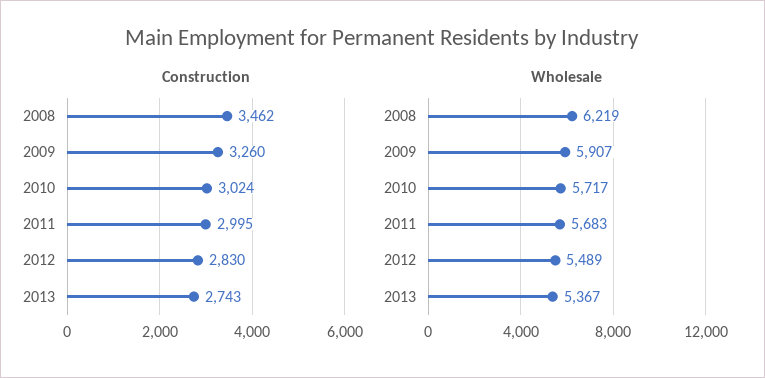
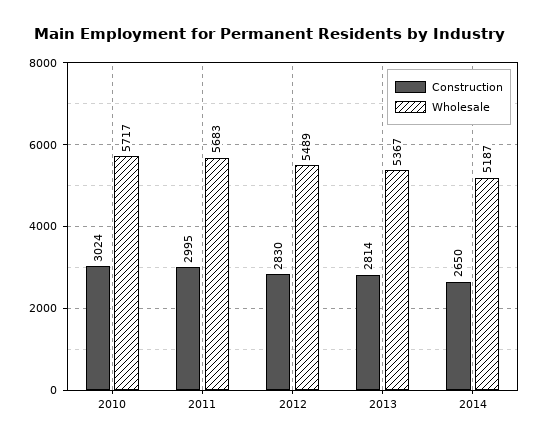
Construction, 2008: 3462 -> none
Construction, 2009: 3260 -> none
Construction, 2013: 2743 -> 2814
Wholesale, 2008: 6219 -> none
Wholesale, 2009: 5907 -> none
Construction, 2014: none -> 2650
Wholesale, 2014: none -> 5187

